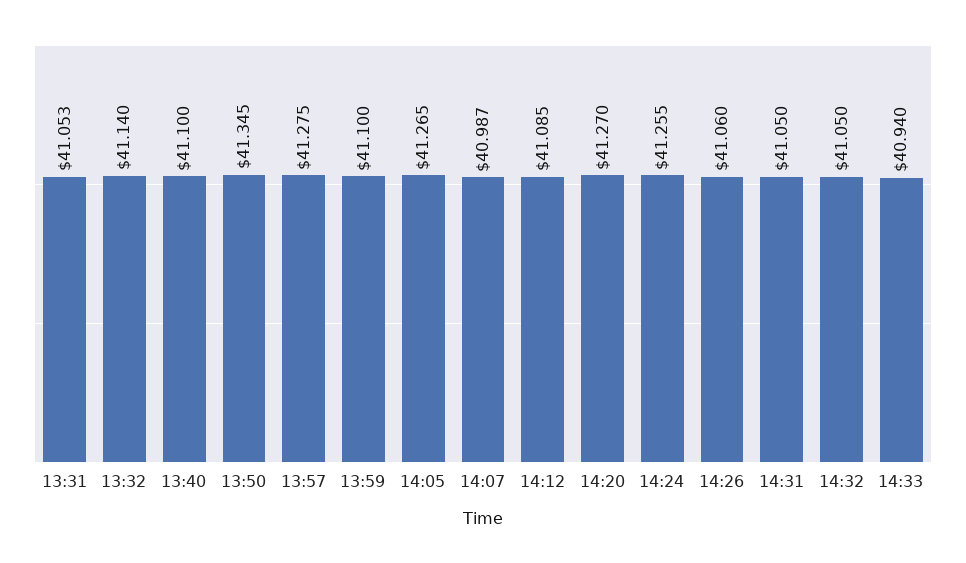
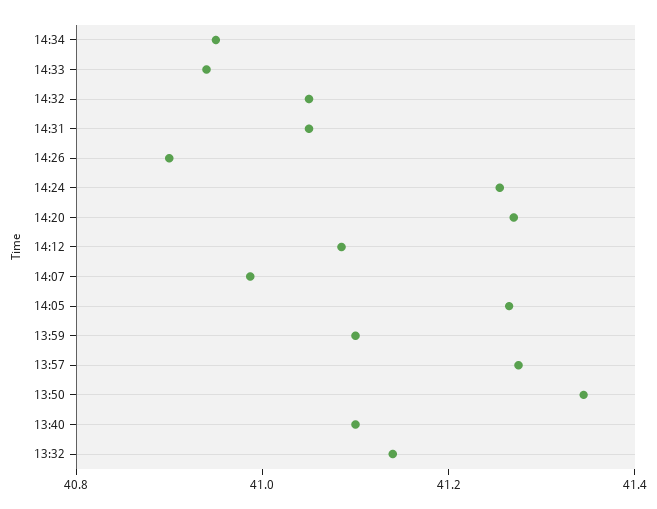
13:31: 41.053 -> none
14:26: 41.06 -> 40.9
14:34: none -> 40.95

